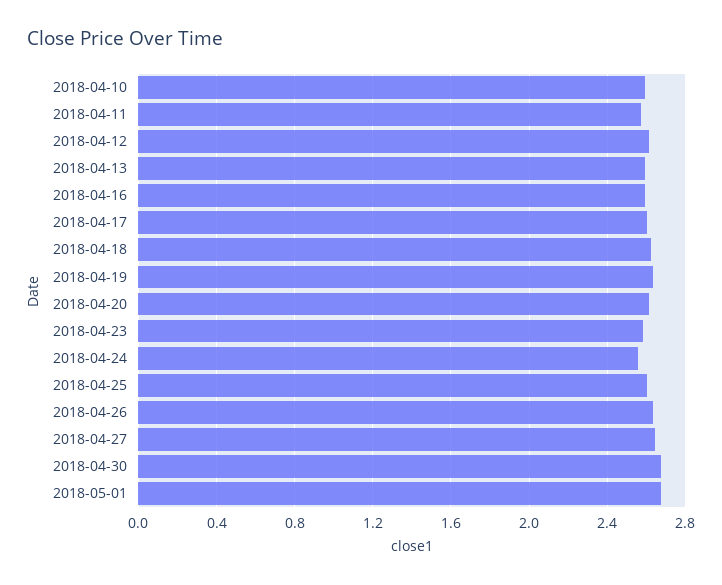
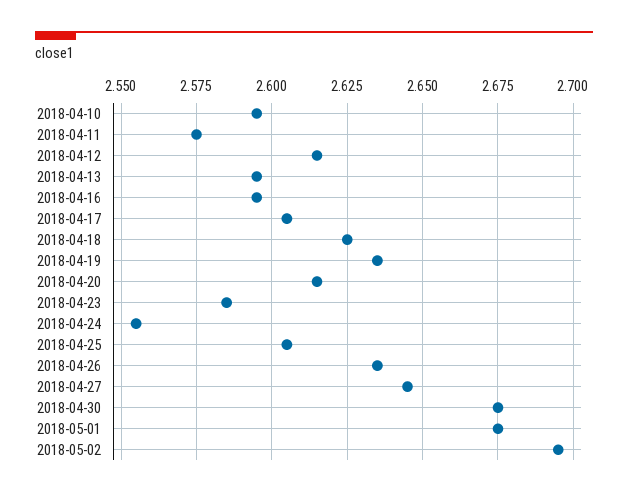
2018-05-02: none -> 2.695

